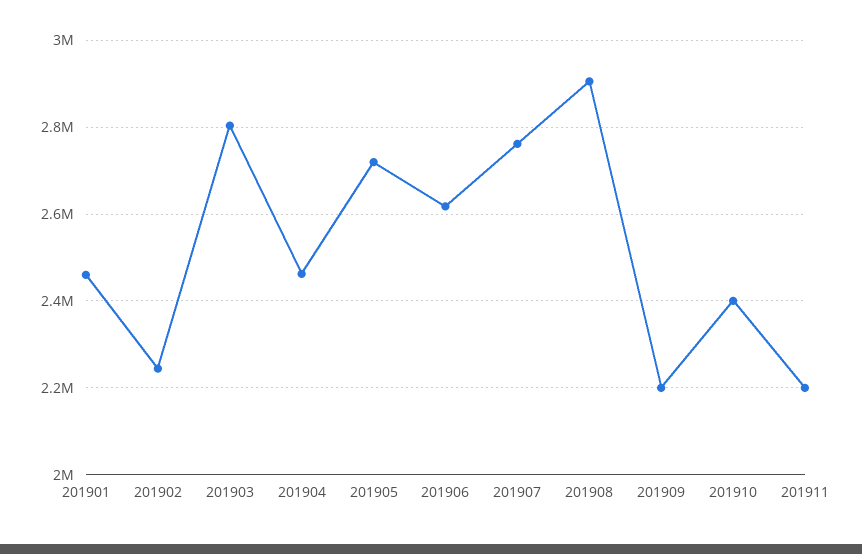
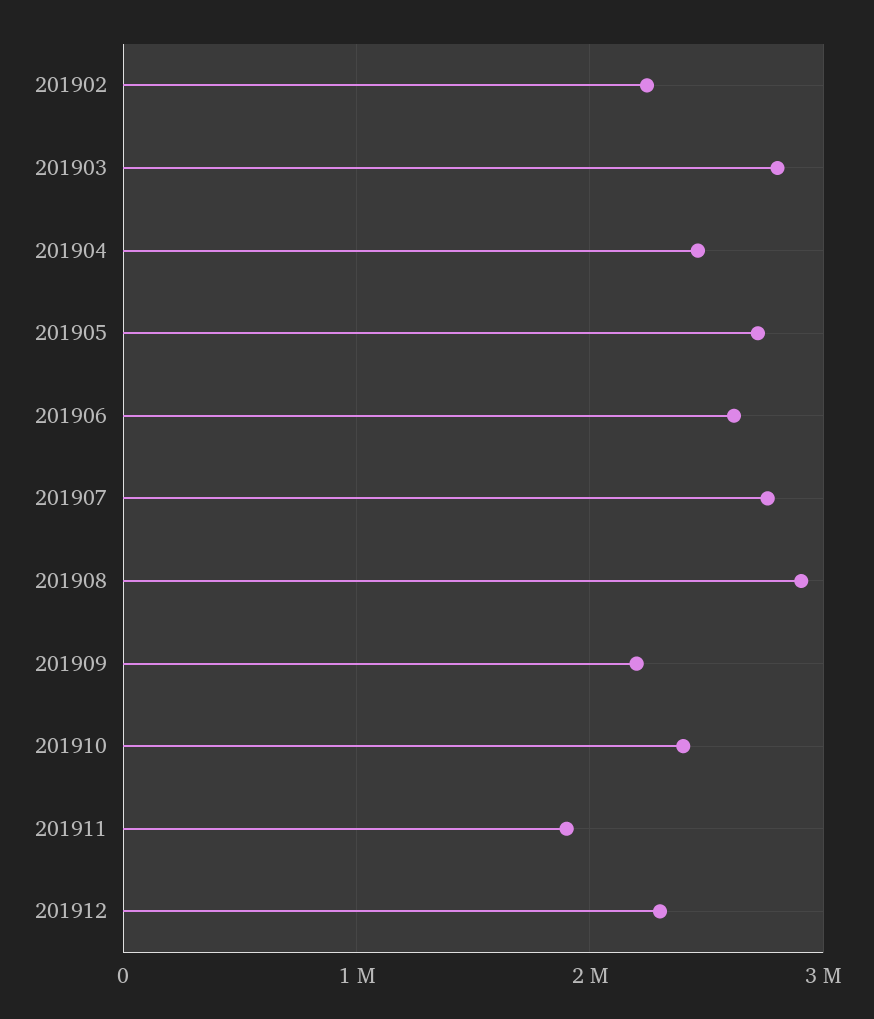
201901: 2460000 -> none
201911: 2200000 -> 1900000
201912: none -> 2300000

